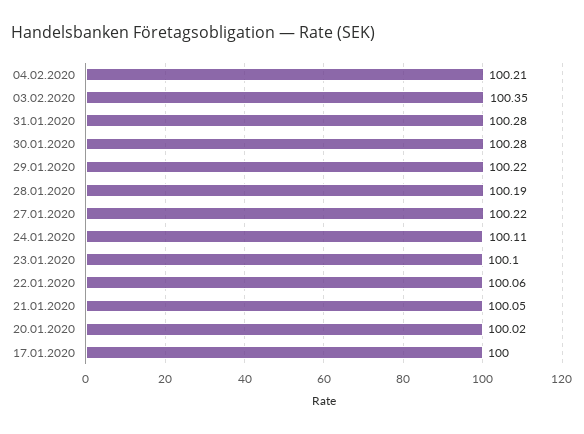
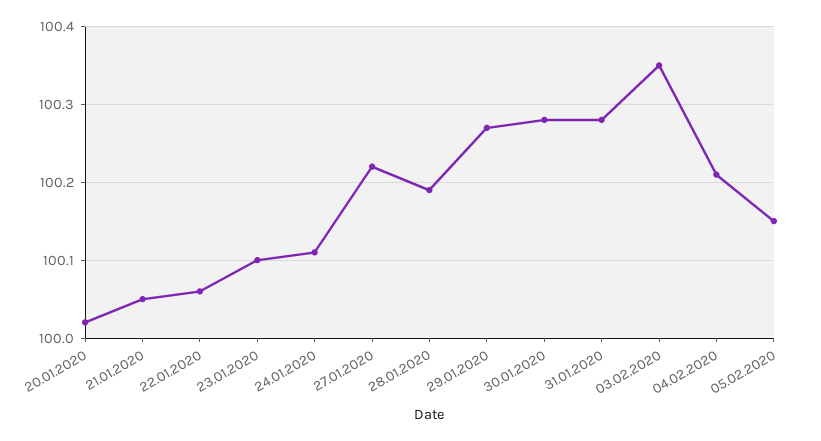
29.01.2020: 100.22 -> 100.27
17.01.2020: 100 -> none
05.02.2020: none -> 100.15

